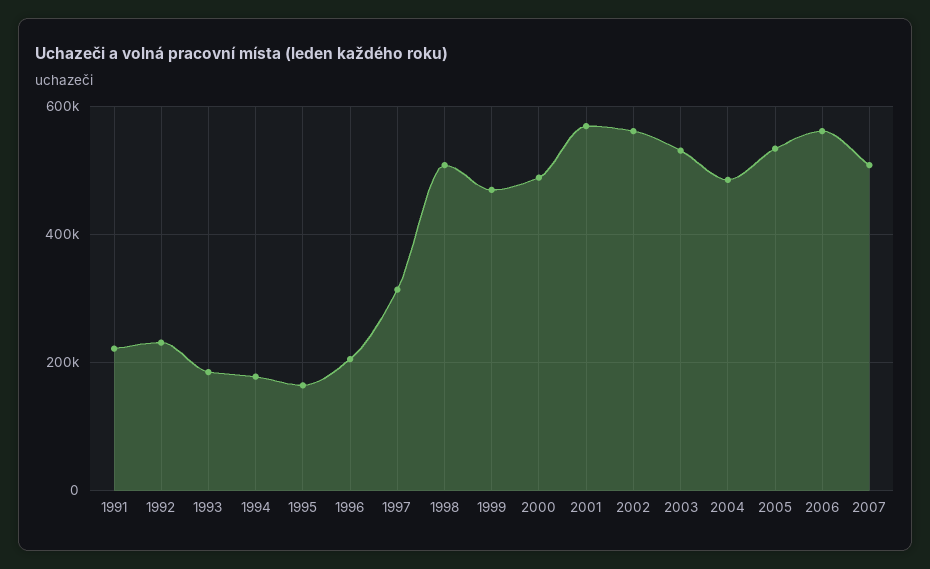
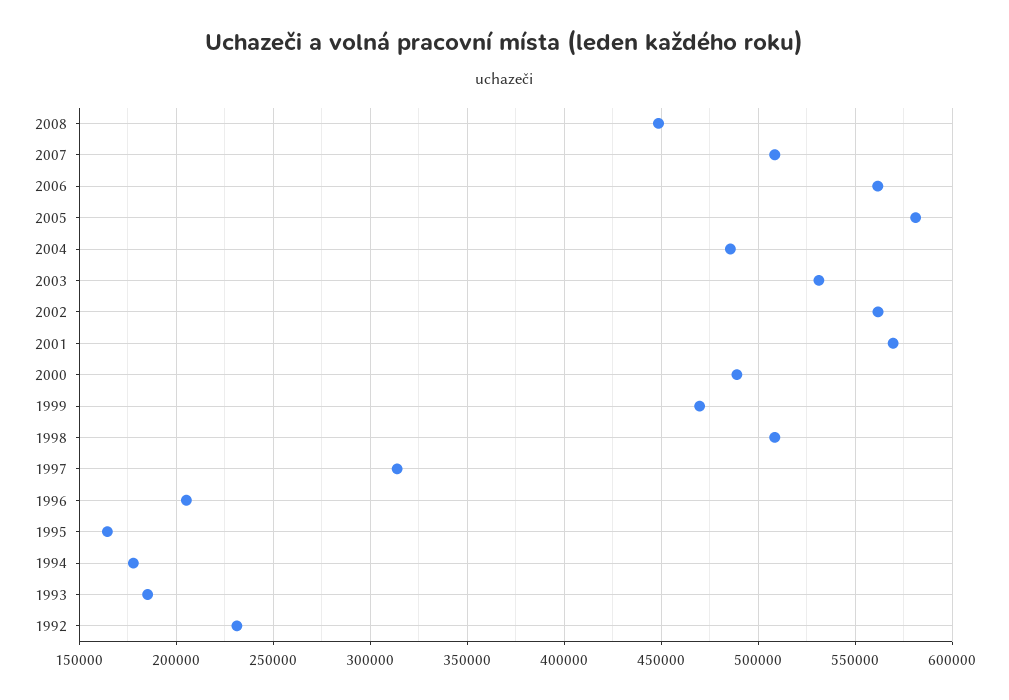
1991: 220000 -> none
2005: 540000 -> 580000
2008: none -> 450000

